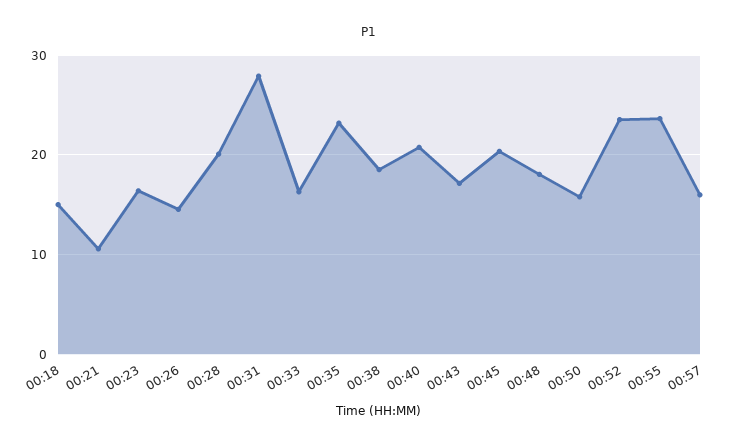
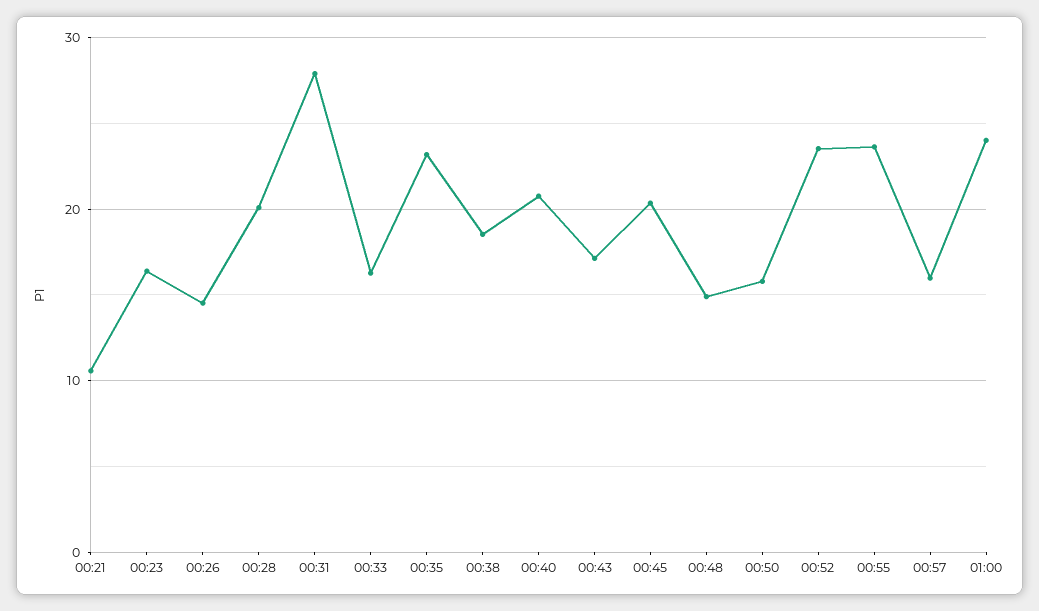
00:18: 15 -> none
00:48: 18 -> 15
01:00: none -> 24

